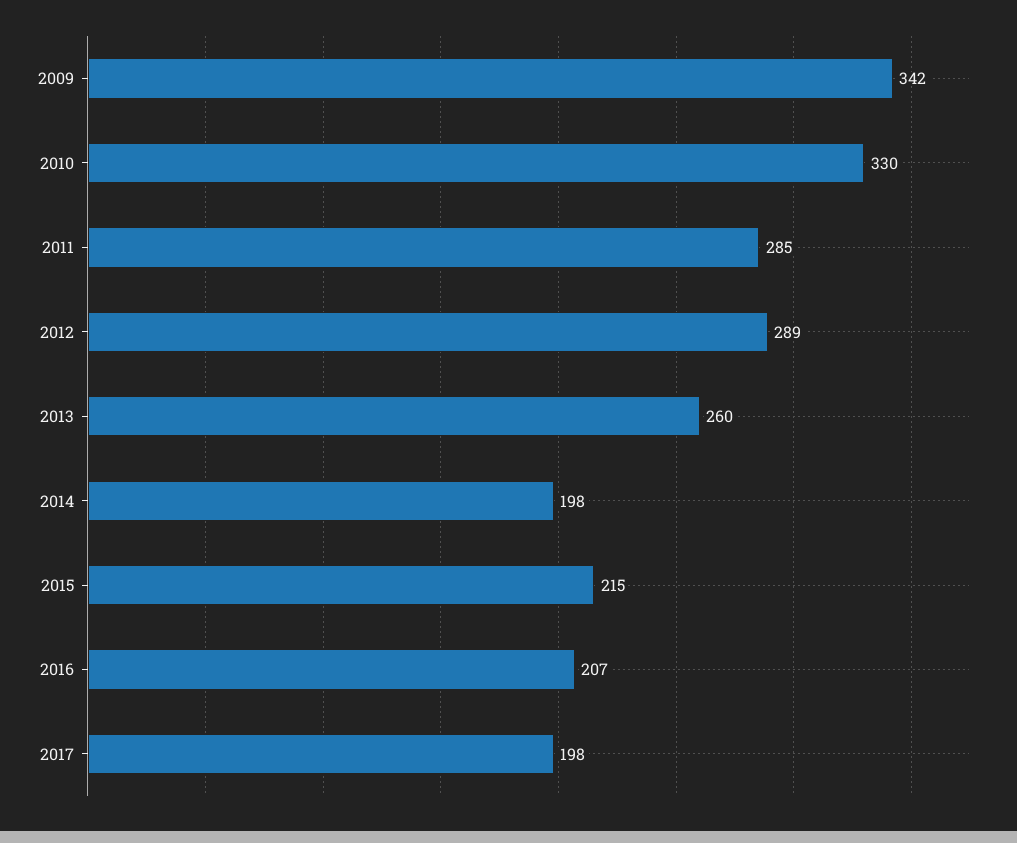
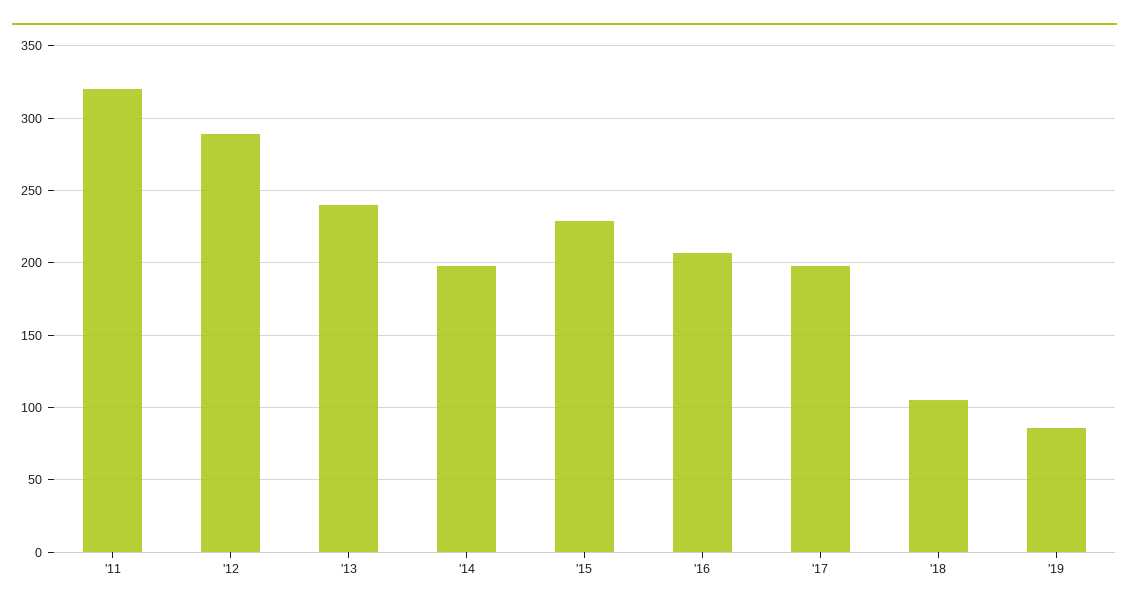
2009: 342 -> none
2010: 330 -> none
2011: 285 -> 320
2013: 260 -> 240
2015: 215 -> 230
'18: none -> 105
'19: none -> 85

